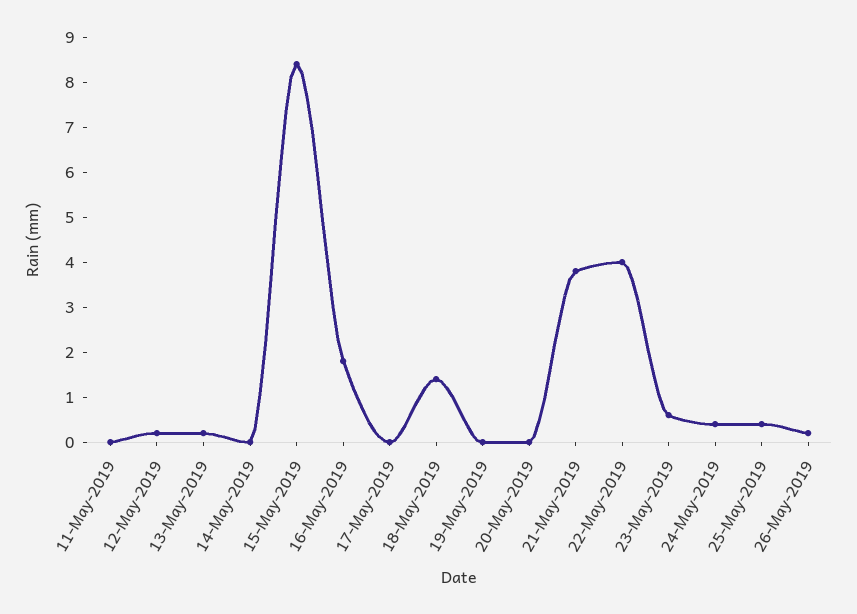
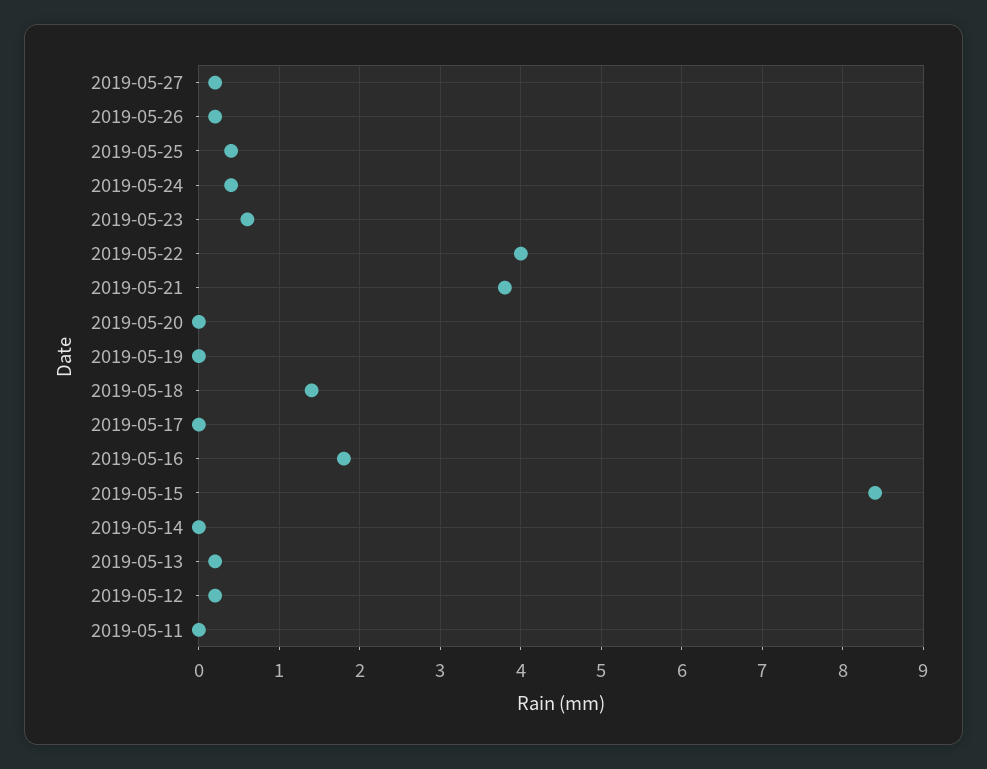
2019-05-27: none -> 0.2

